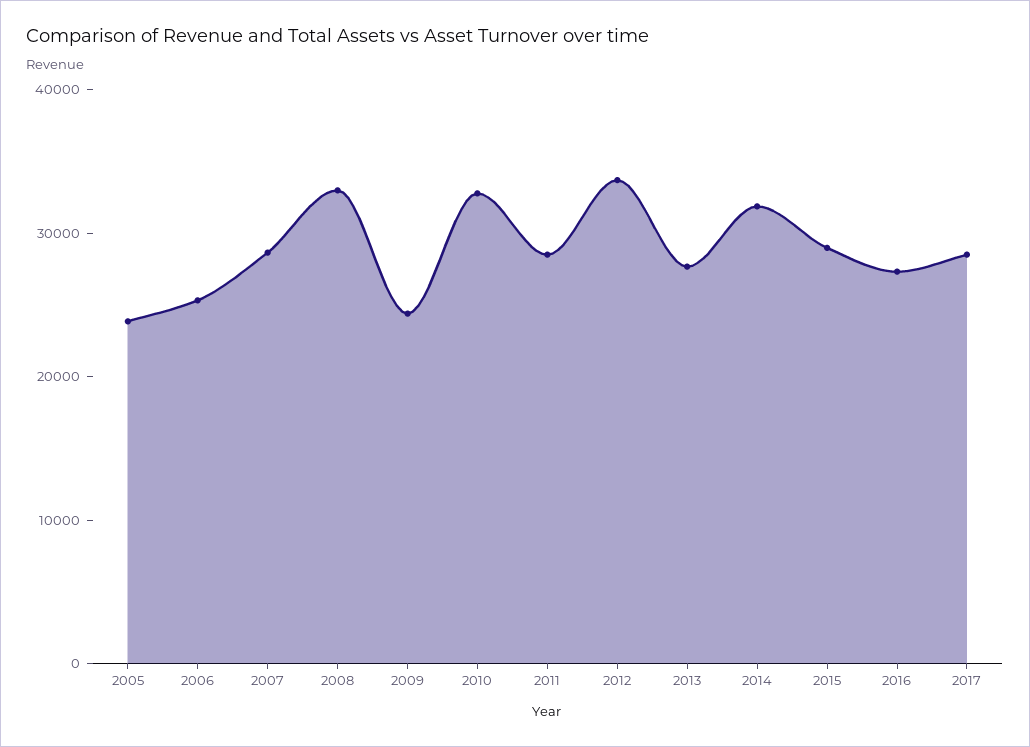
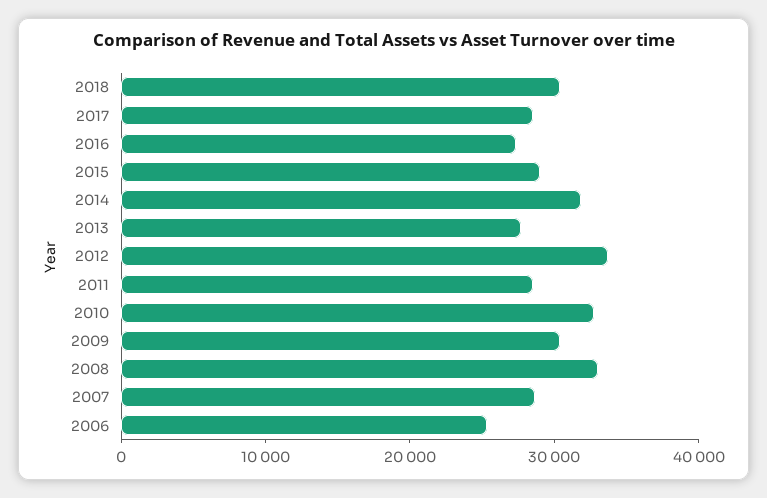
2005: 24000 -> none
2009: 24000 -> 30000
2018: none -> 30000

